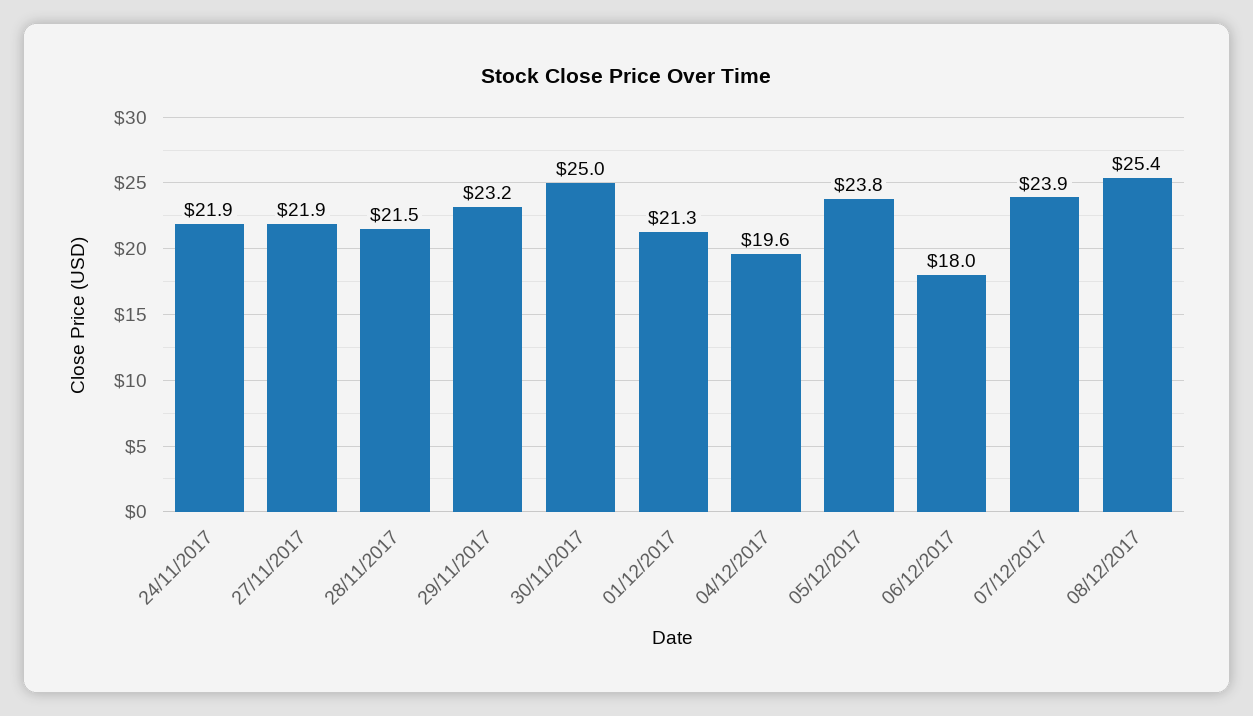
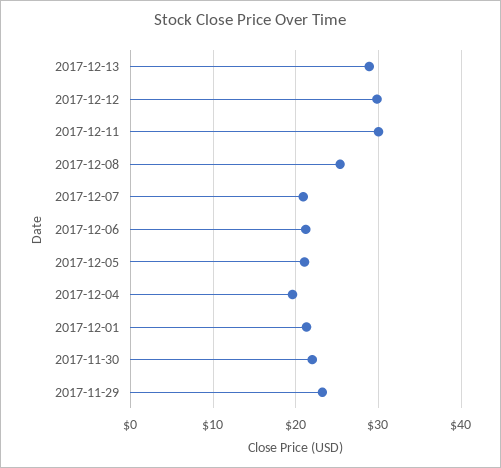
24/11/2017: 21.9 -> none
27/11/2017: 21.9 -> none
28/11/2017: 21.5 -> none
30/11/2017: 25 -> 22
05/12/2017: 23.8 -> 21
06/12/2017: 18 -> 21
07/12/2017: 23.9 -> 21
2017-12-13: none -> 29
2017-12-12: none -> 30
2017-12-11: none -> 30

